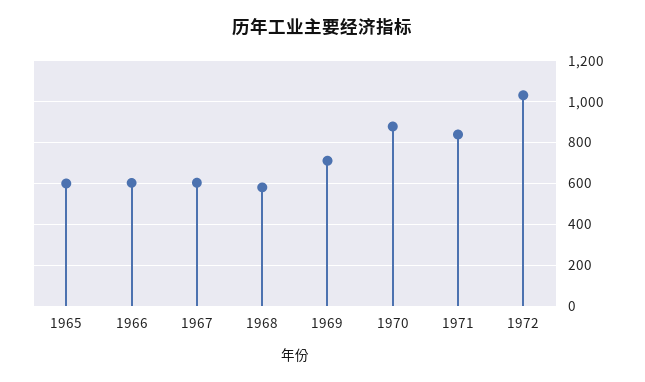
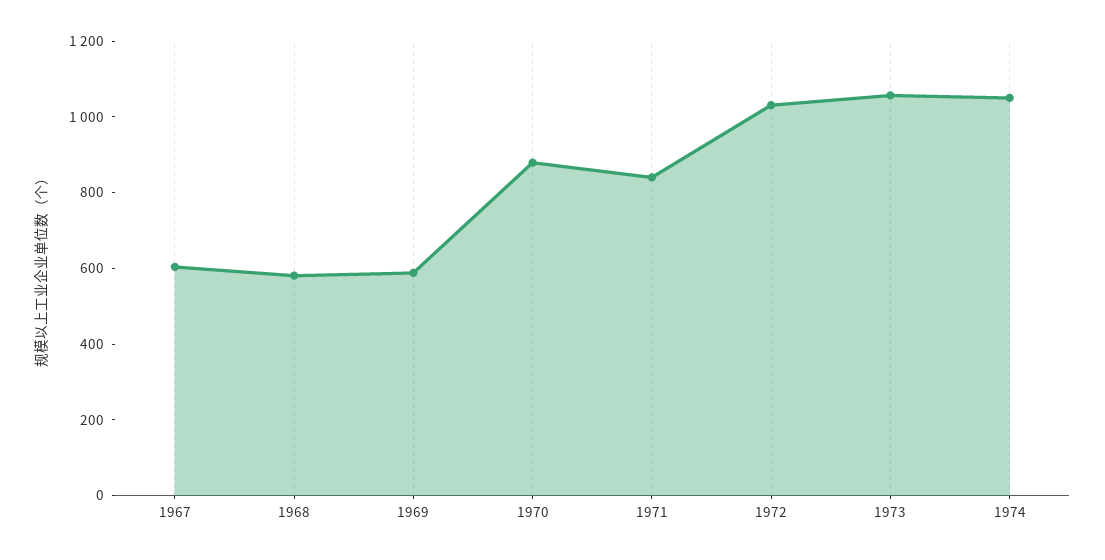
1965: 600 -> none
1966: 600 -> none
1969: 700 -> 600
1973: none -> 1050
1974: none -> 1050

